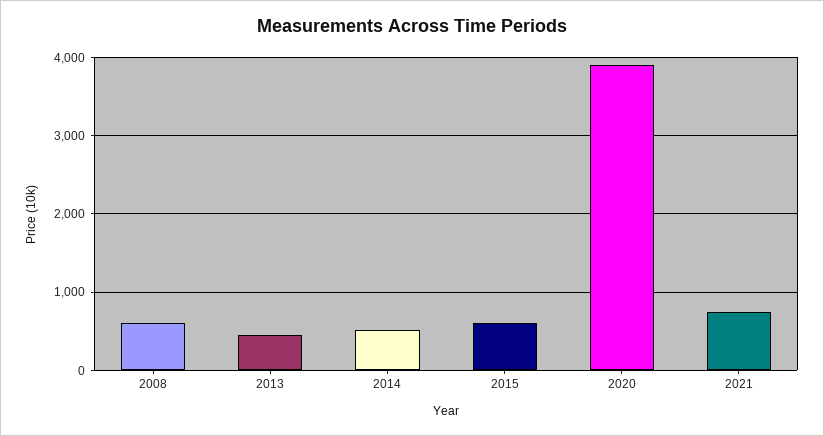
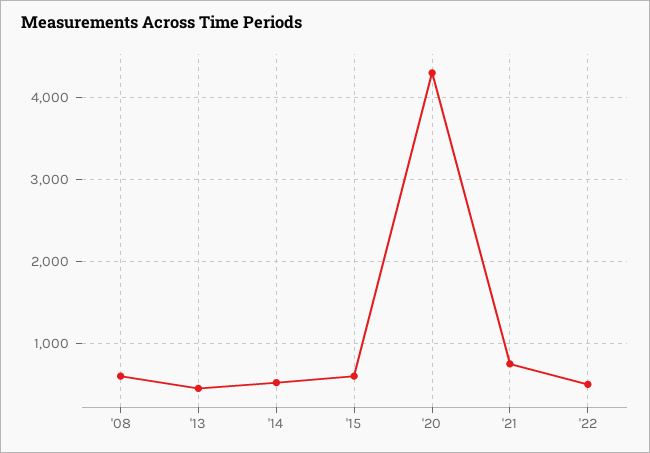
2020: 3900 -> 4300
'22: none -> 500

